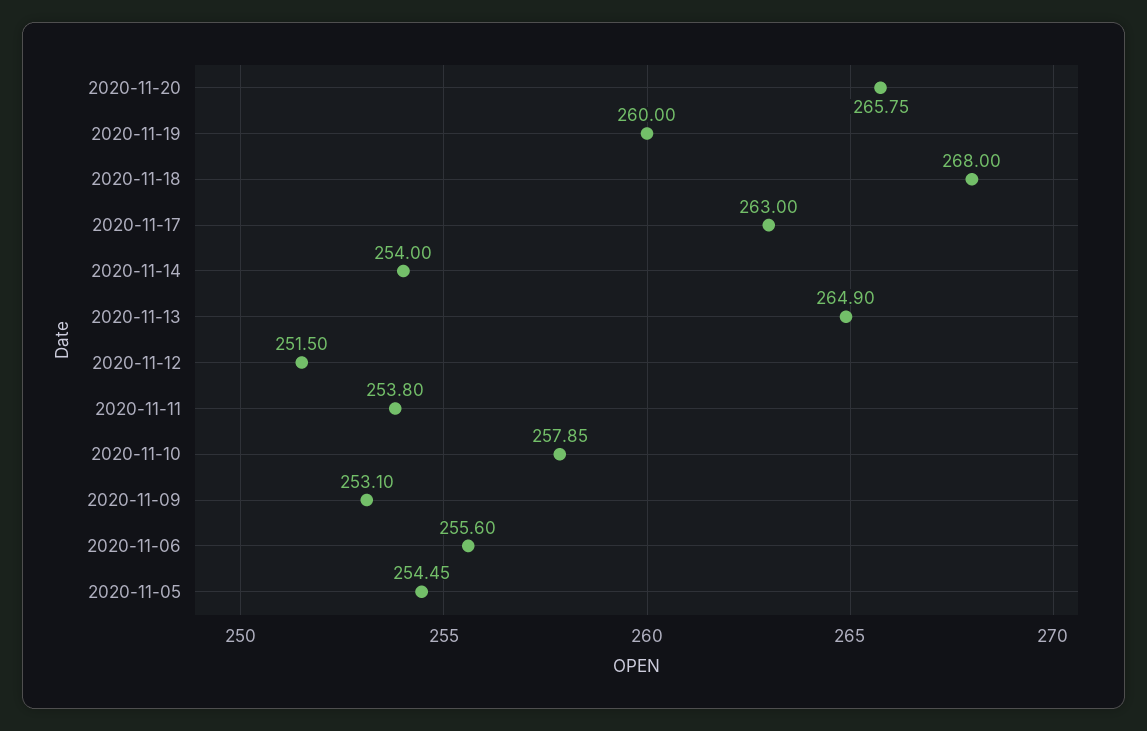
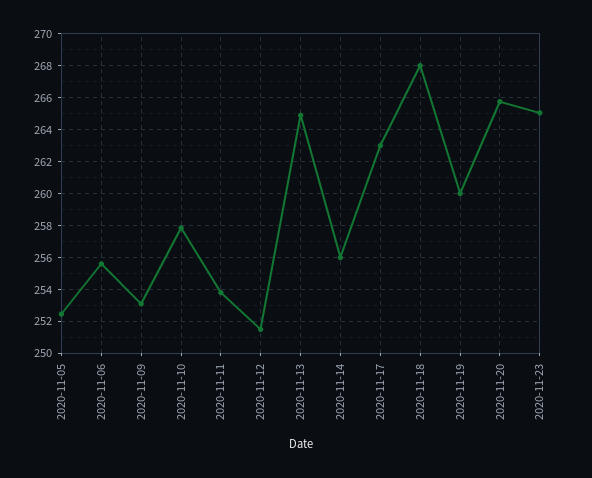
2020-11-14: 254 -> 256
2020-11-05: 254.45 -> 252.5
2020-11-23: none -> 265

